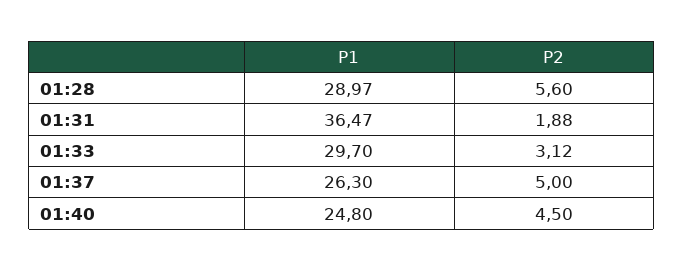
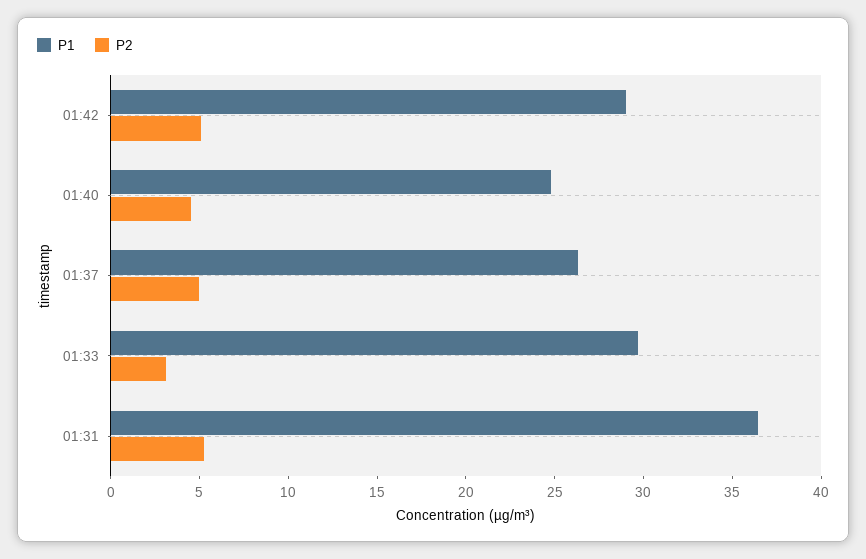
P1, 01:28: 28.97 -> none
P2, 01:28: 5.6 -> none
P2, 01:31: 1.88 -> 5
P1, 01:42: none -> 29
P2, 01:42: none -> 5

